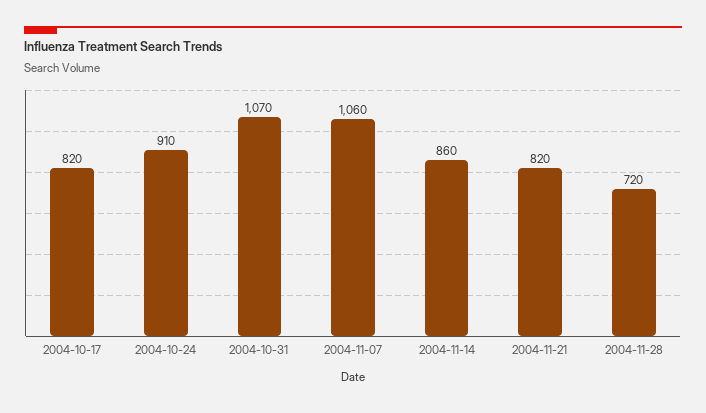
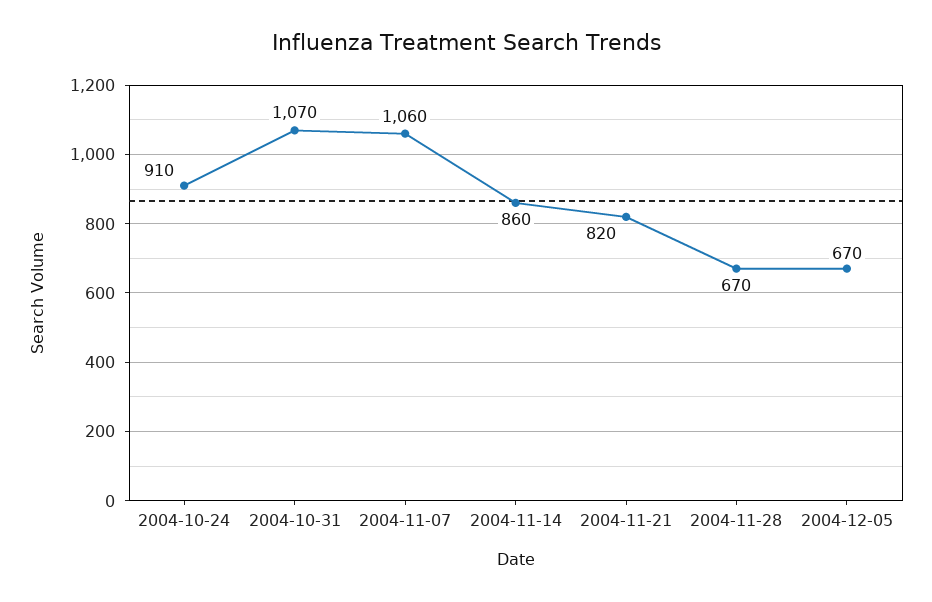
2004-10-17: 820 -> none
2004-11-28: 720 -> 670
2004-12-05: none -> 670

